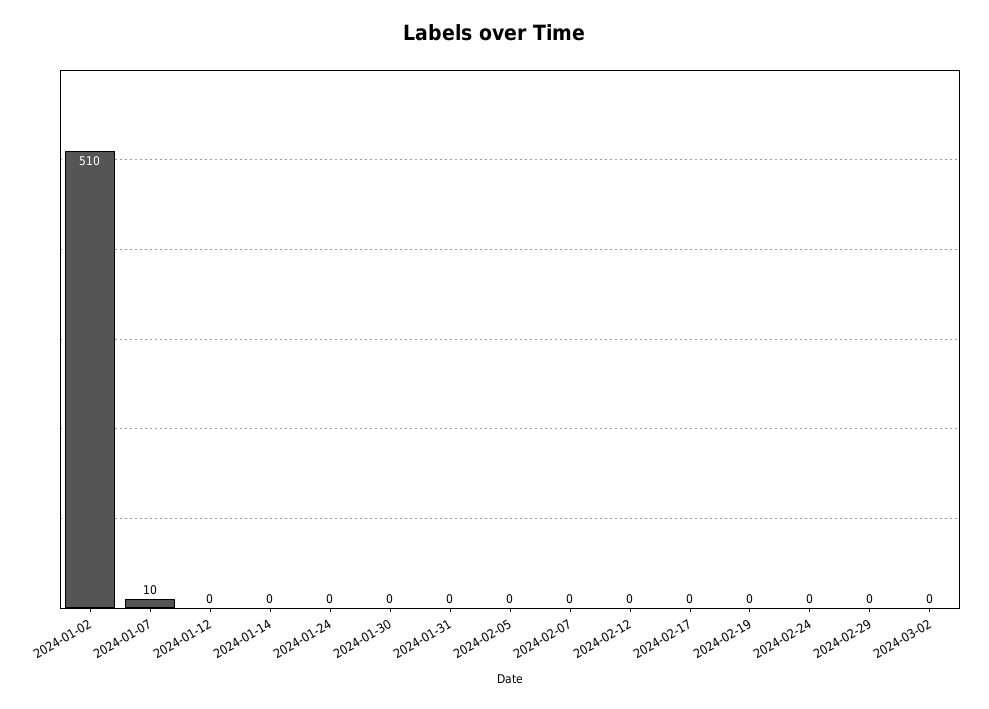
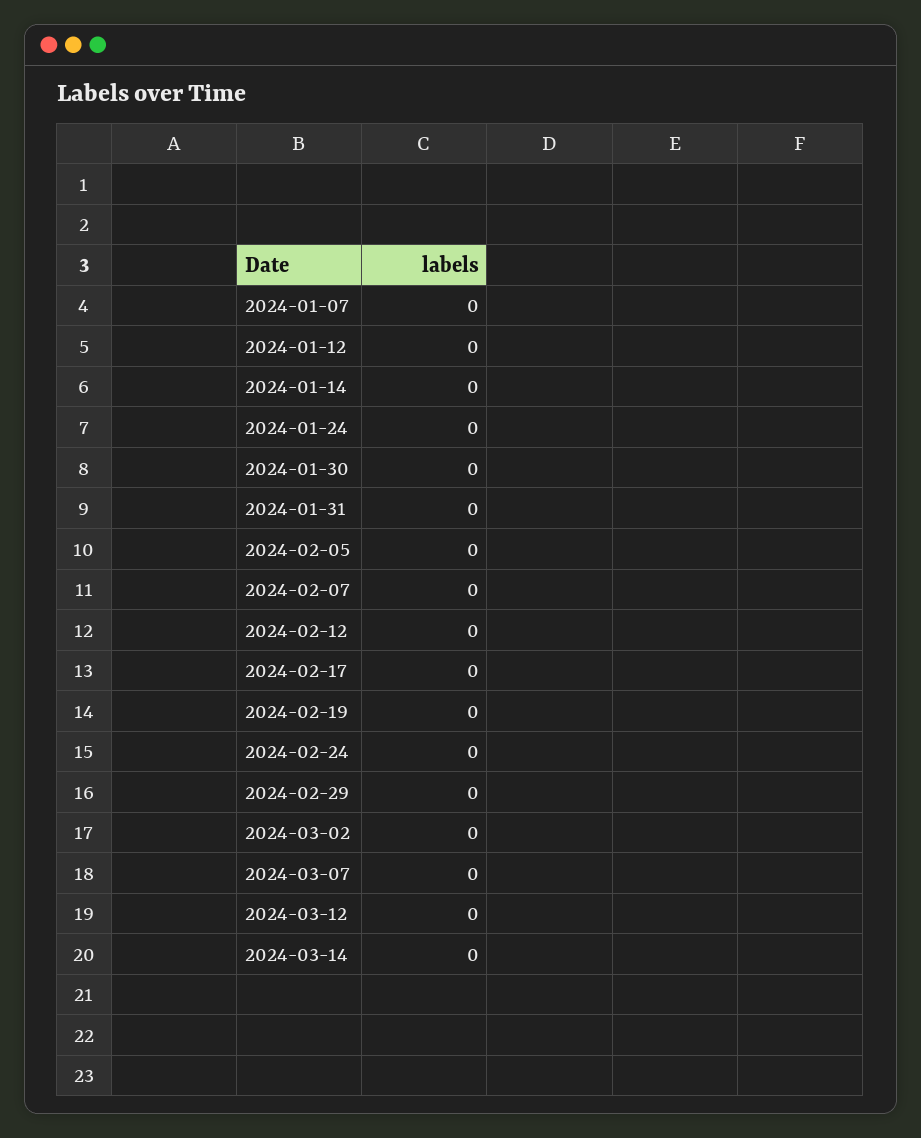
2024-01-02: 510 -> none
2024-01-07: 10 -> 0
2024-03-07: none -> 0
2024-03-12: none -> 0
2024-03-14: none -> 0

